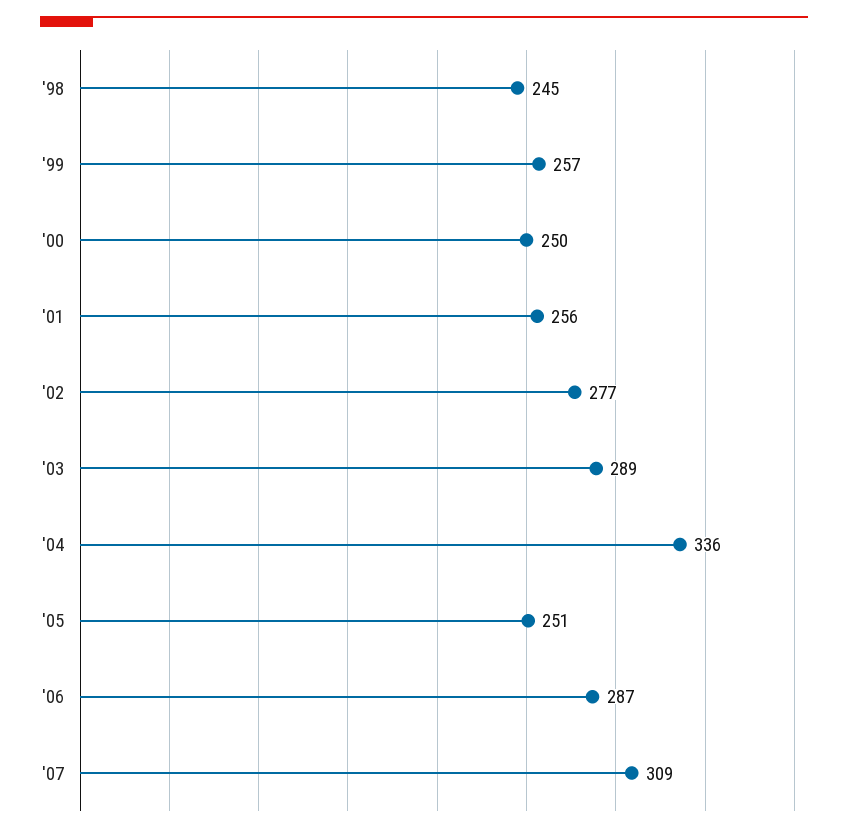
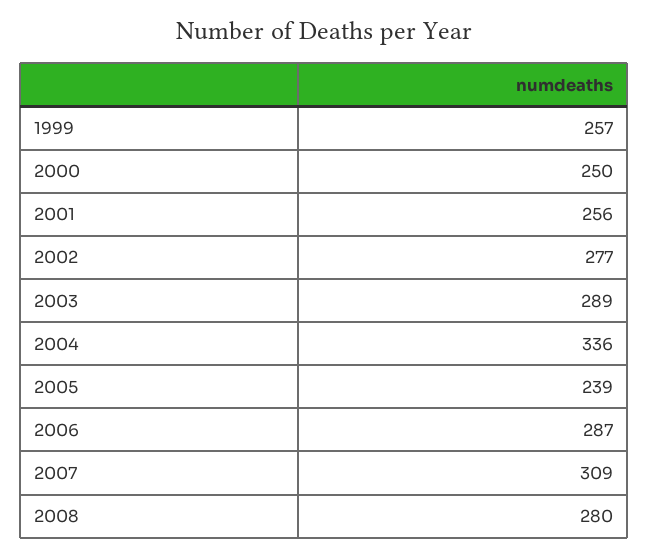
'98: 245 -> none
'05: 251 -> 239
2008: none -> 280

